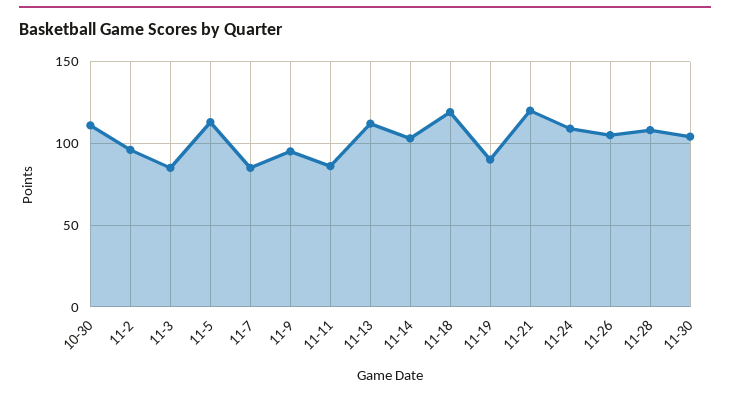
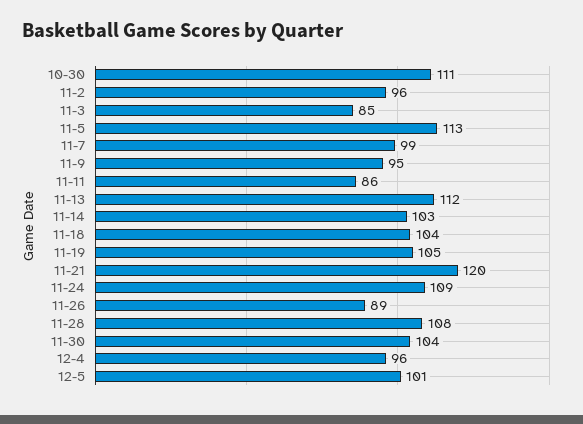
11-7: 85 -> 99
11-18: 120 -> 104
11-19: 90 -> 105
11-26: 105 -> 89
12-4: none -> 96
12-5: none -> 101

